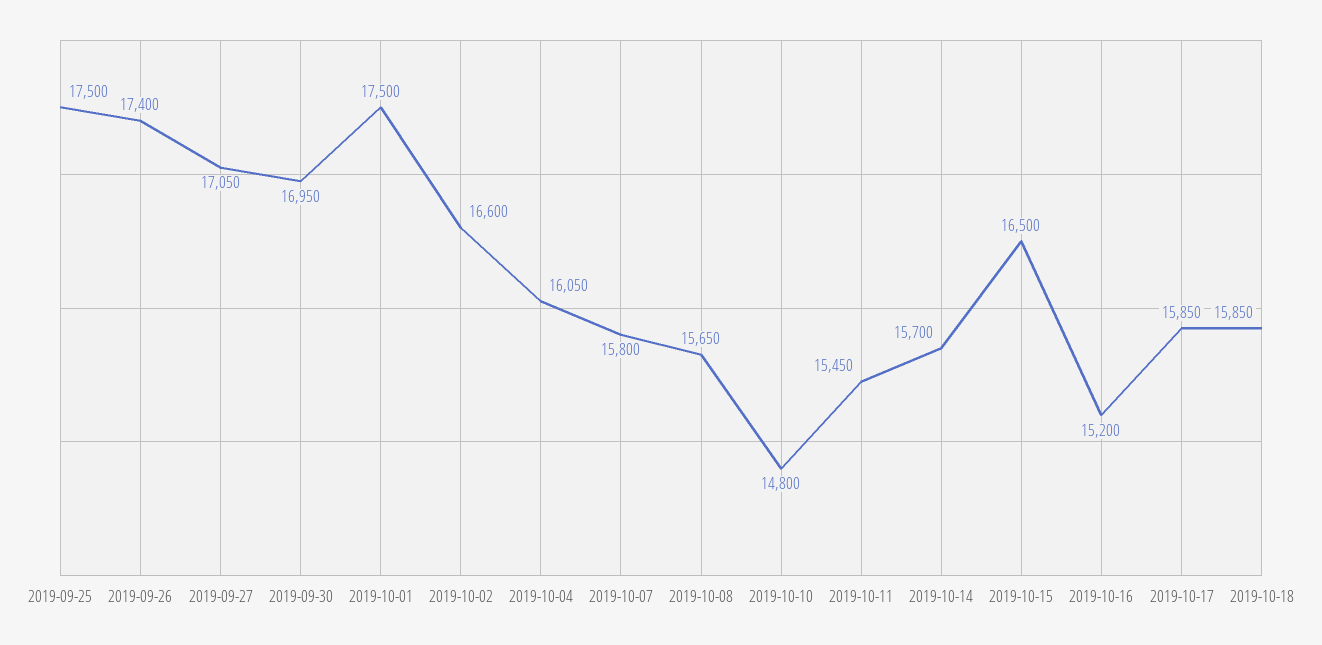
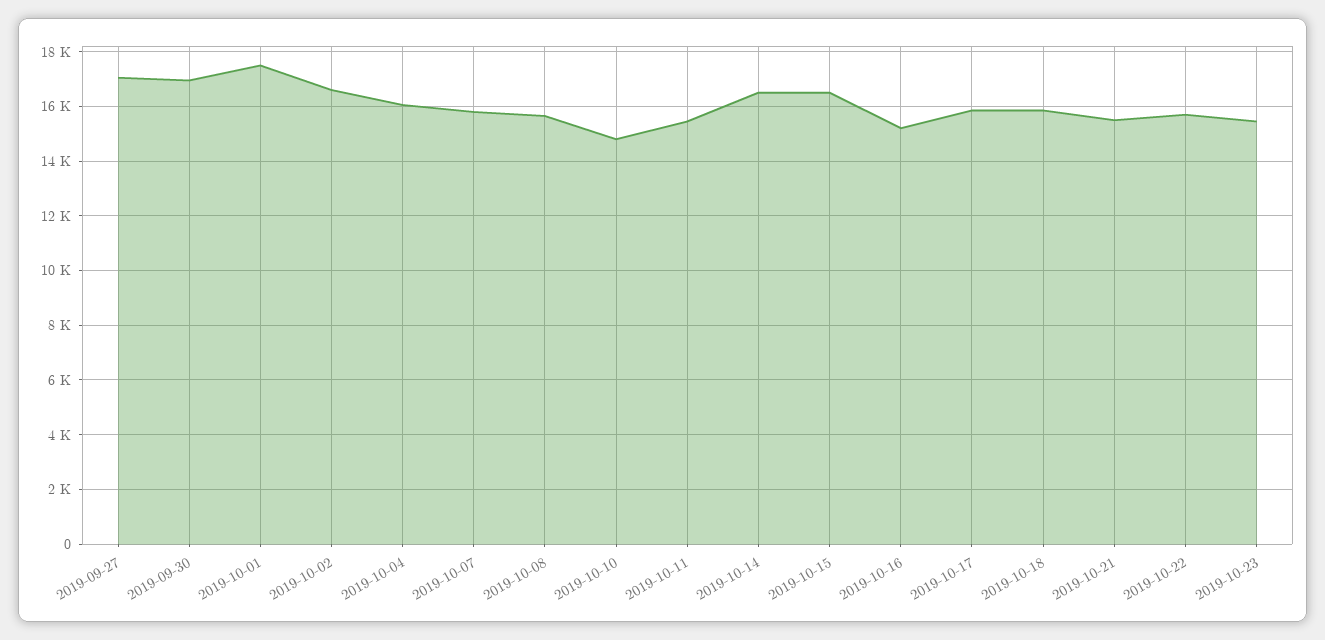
2019-09-25: 17500 -> none
2019-09-26: 17400 -> none
2019-10-14: 15700 -> 16500
2019-10-21: none -> 15500
2019-10-22: none -> 15750
2019-10-23: none -> 15500

